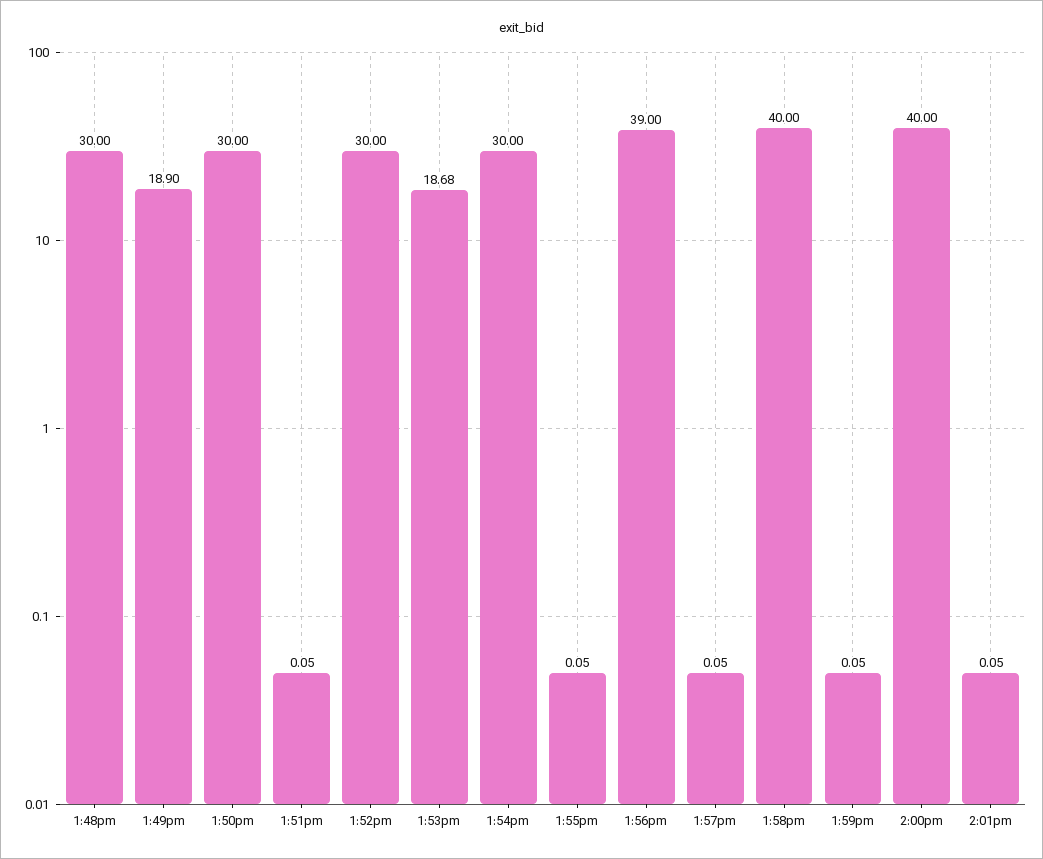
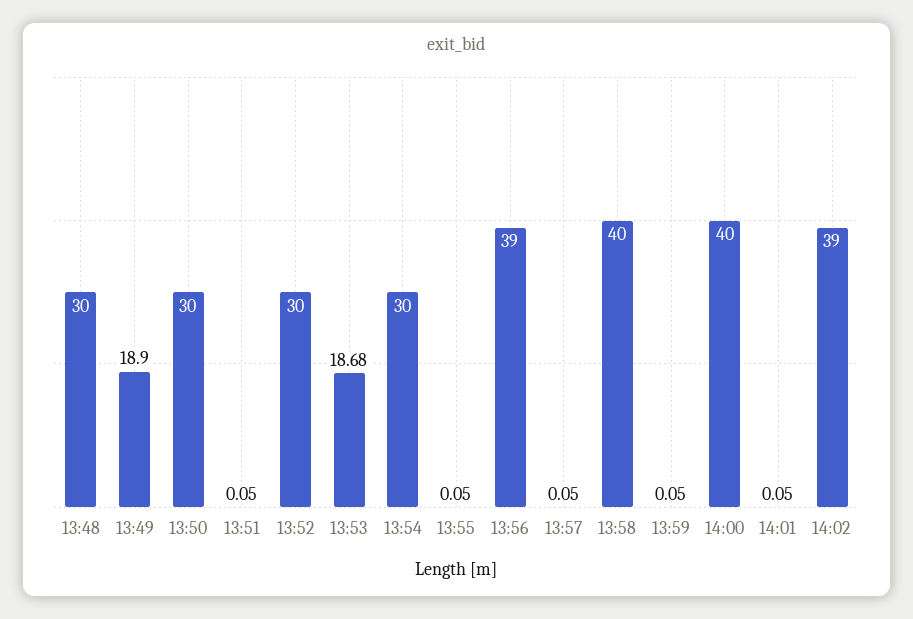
14:02: none -> 39

